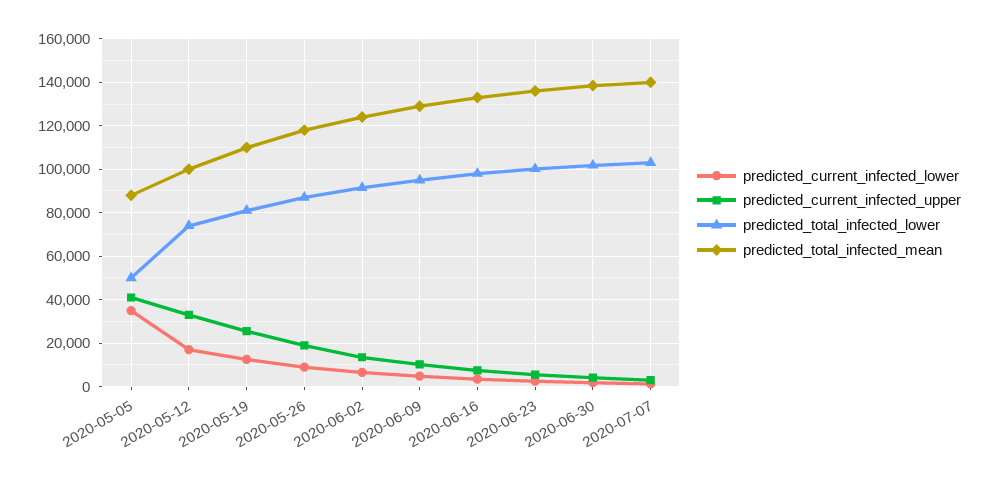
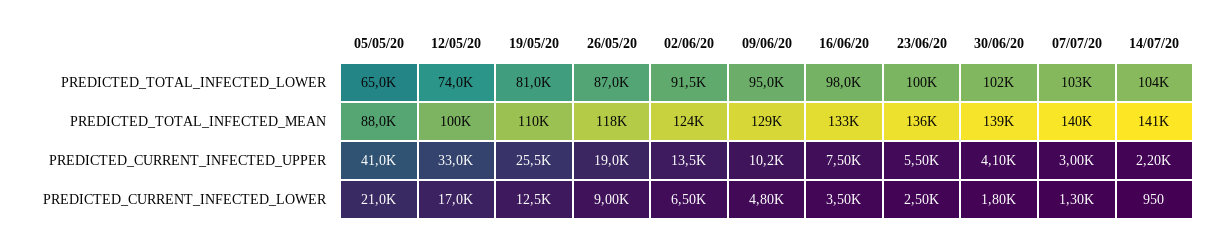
predicted_current_infected_lower, 2020-05-05: 35000 -> 21000
predicted_total_infected_lower, 2020-05-05: 50000 -> 65000
predicted_total_infected_lower, 14/07/20: none -> 104000
predicted_total_infected_mean, 14/07/20: none -> 141000
predicted_current_infected_upper, 14/07/20: none -> 2200
predicted_current_infected_lower, 14/07/20: none -> 950

